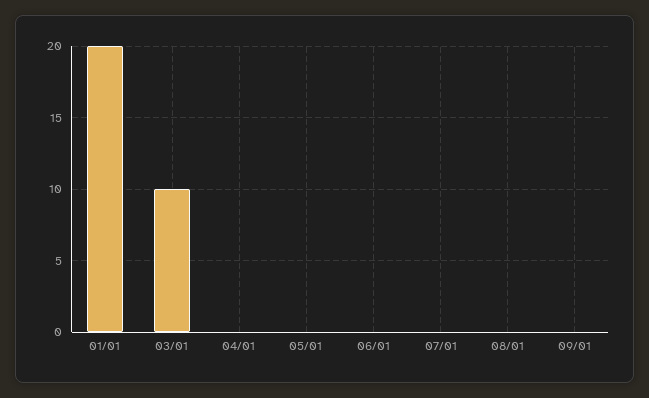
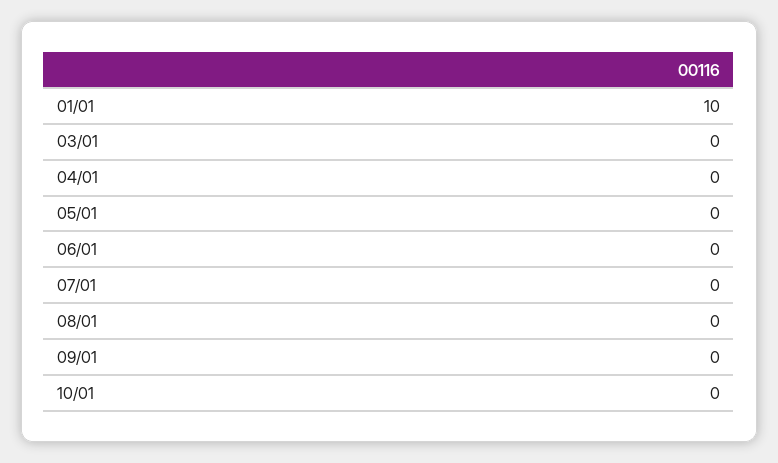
01/01: 20 -> 10
03/01: 10 -> 0
10/01: none -> 0

